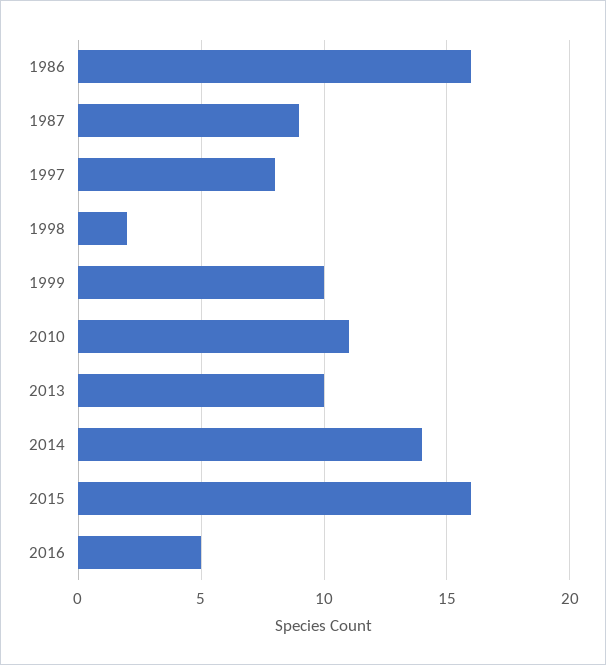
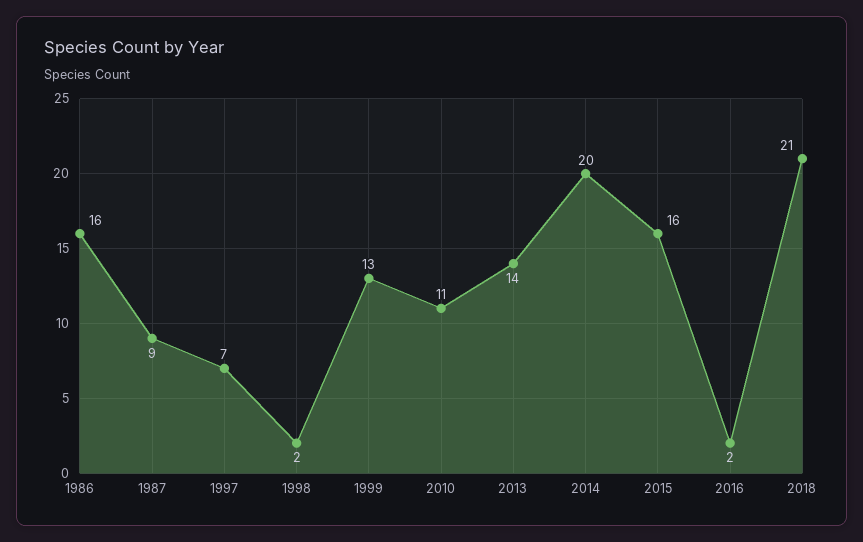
1997: 8 -> 7
1999: 10 -> 13
2013: 10 -> 14
2014: 14 -> 20
2016: 5 -> 2
2018: none -> 21

